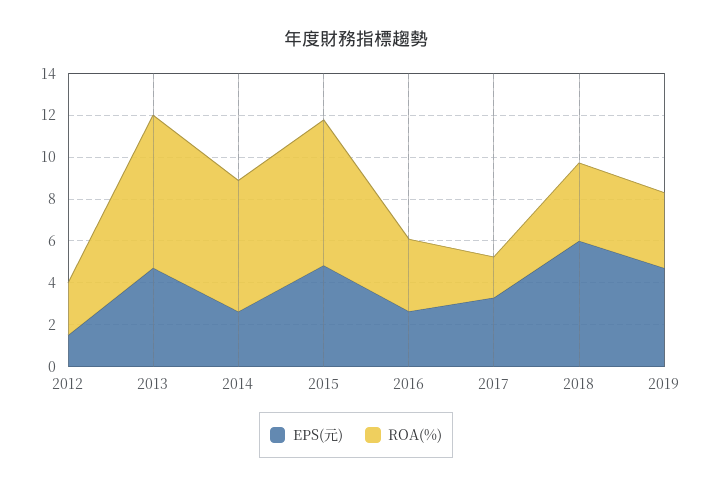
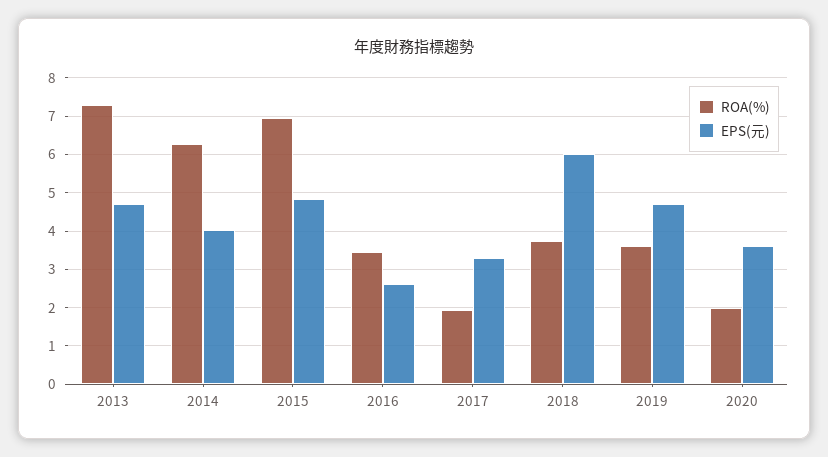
EPS(元), 2012: 1.5 -> none
ROA(%), 2012: 2.5 -> none
EPS(元), 2014: 2.5 -> 4
ROA(%), 2020: none -> 2
EPS(元), 2020: none -> 3.6

